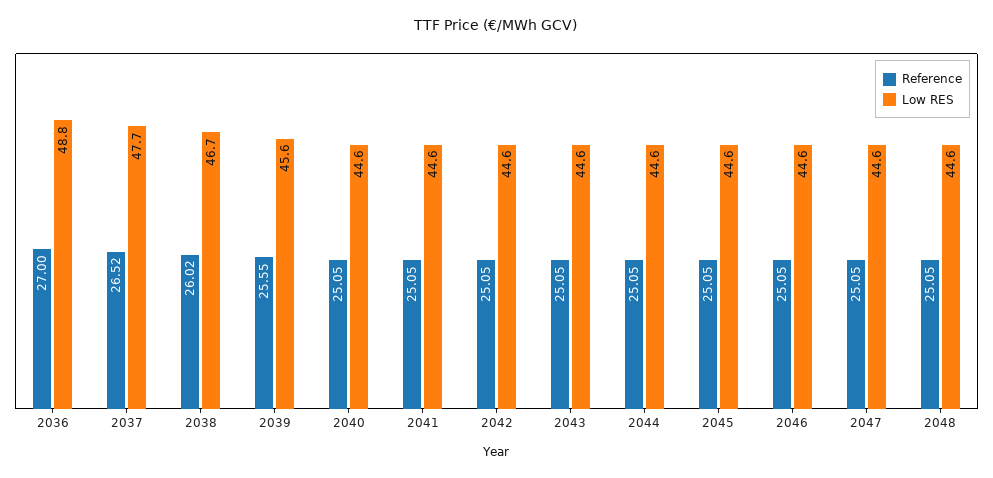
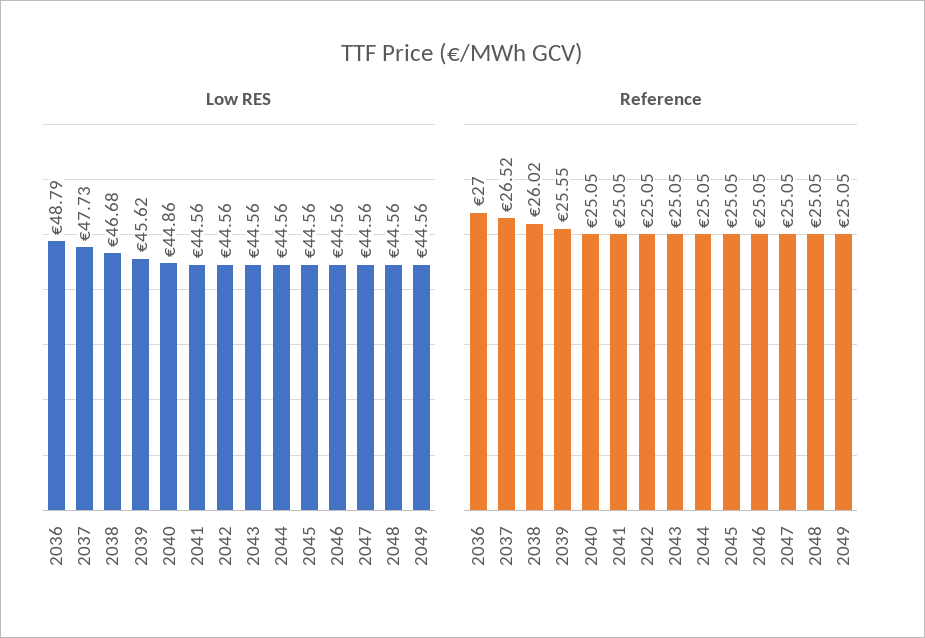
Low RES, 2040: 44.6 -> 44.86
Low RES, 2049: none -> 44.56
Reference, 2049: none -> 25.05

